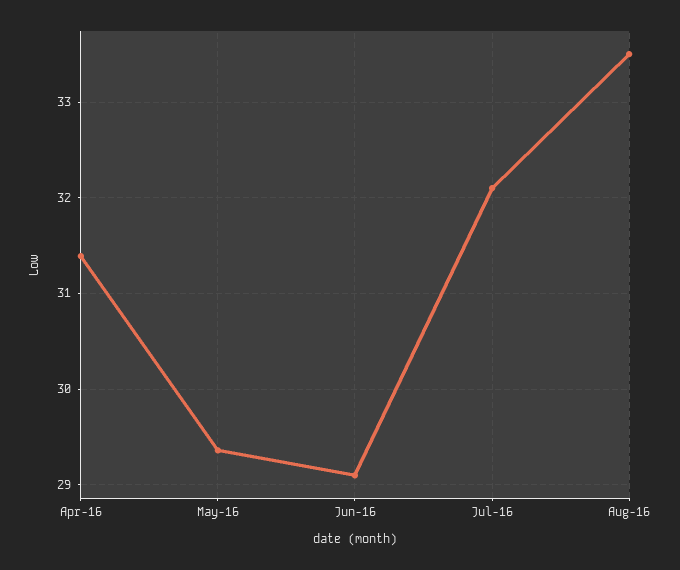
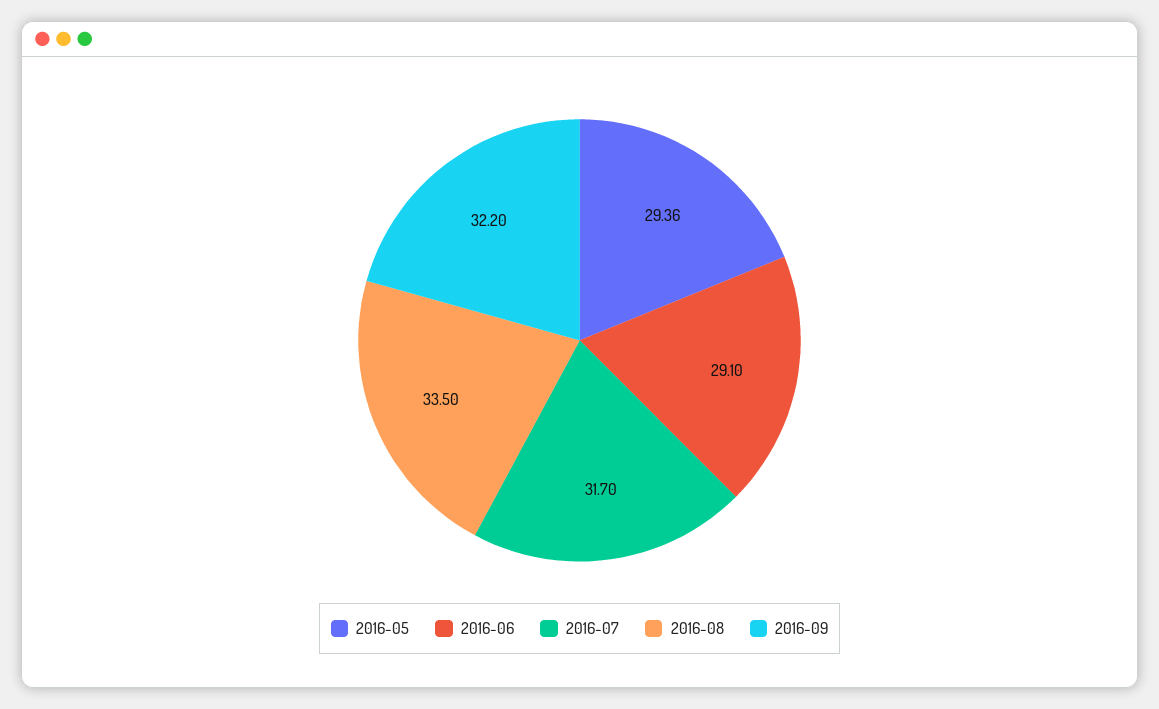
Apr-16: 31.4 -> none
Jul-16: 32.1 -> 31.7
2016-09: none -> 32.2

